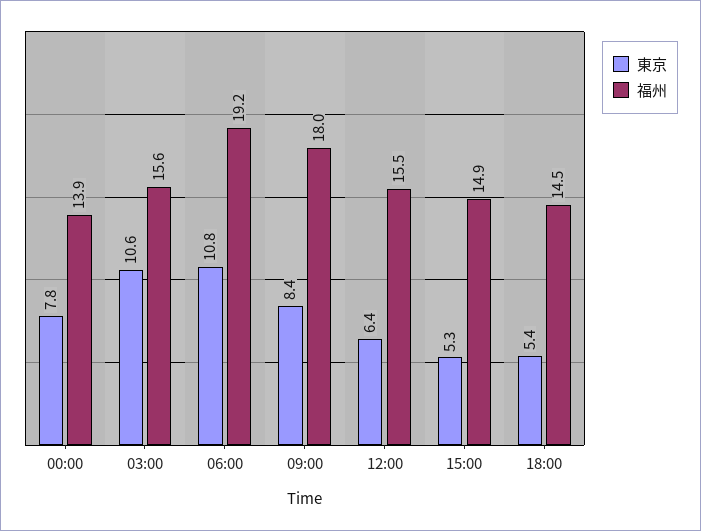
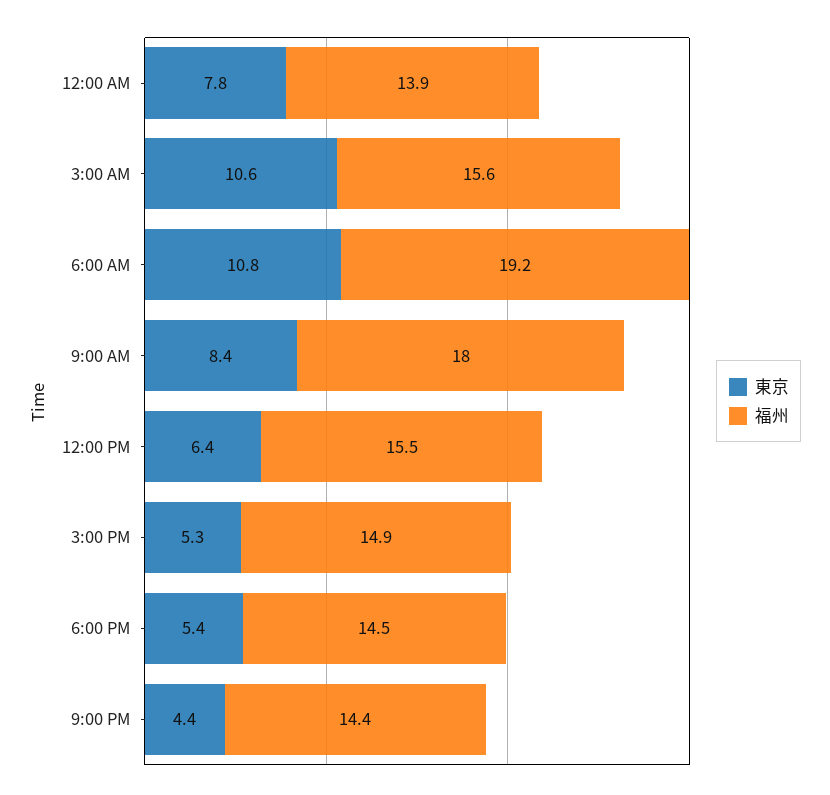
東京, 9:00 PM: none -> 4.4
福州, 9:00 PM: none -> 14.4

